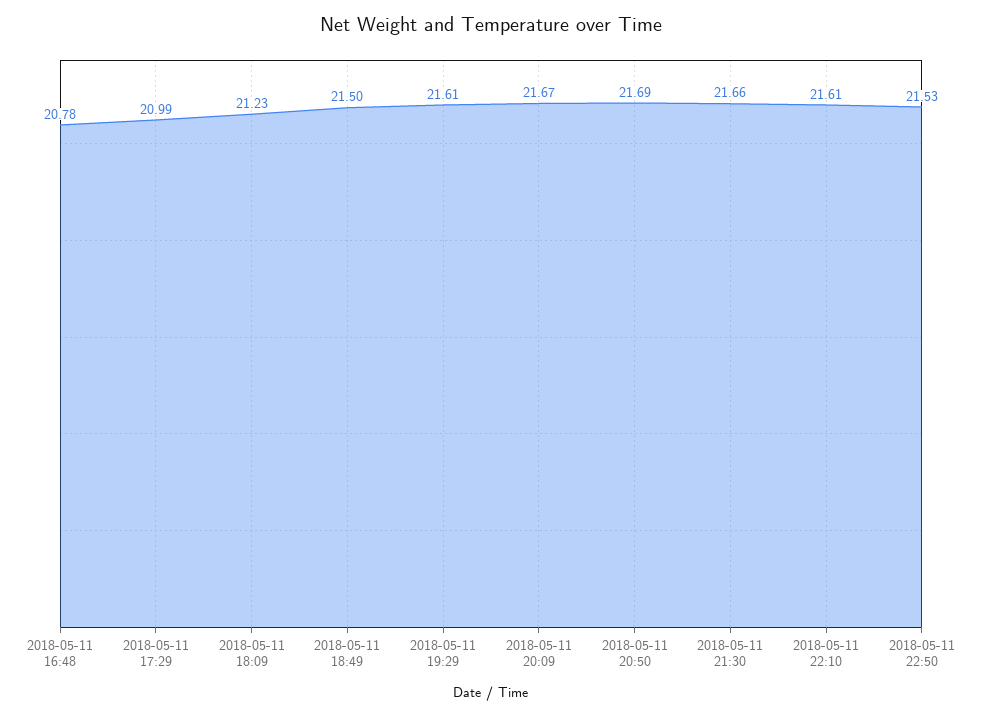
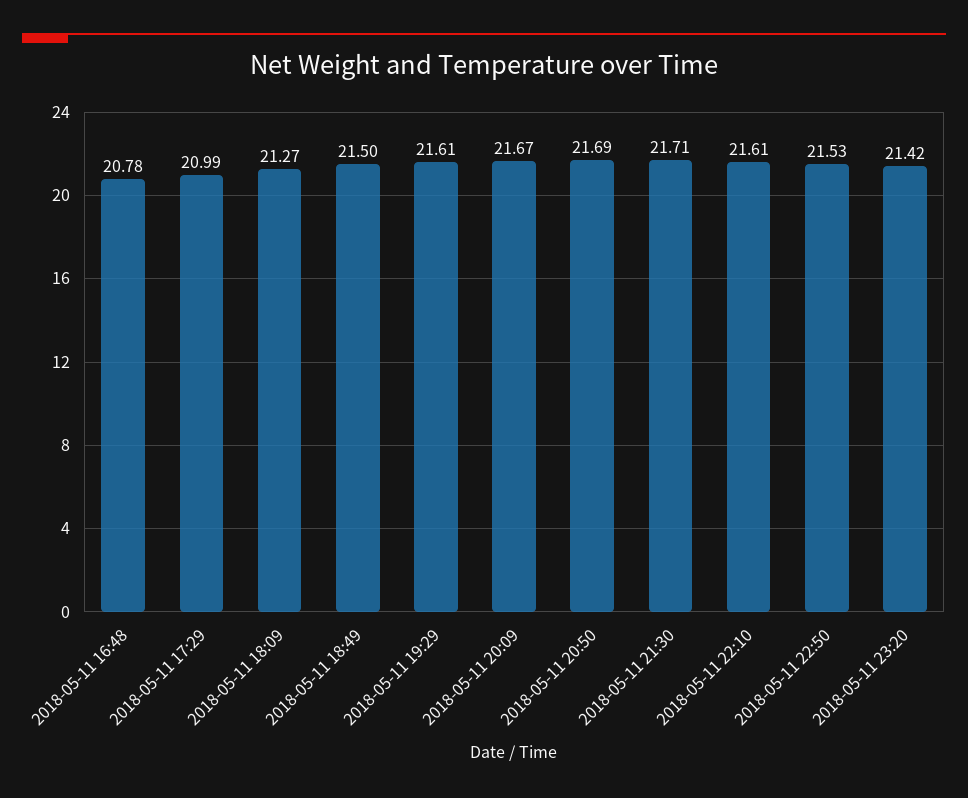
2018-05-11 18:09: 21.23 -> 21.27
2018-05-11 21:30: 21.66 -> 21.71
2018-05-11 23:20: none -> 21.42

